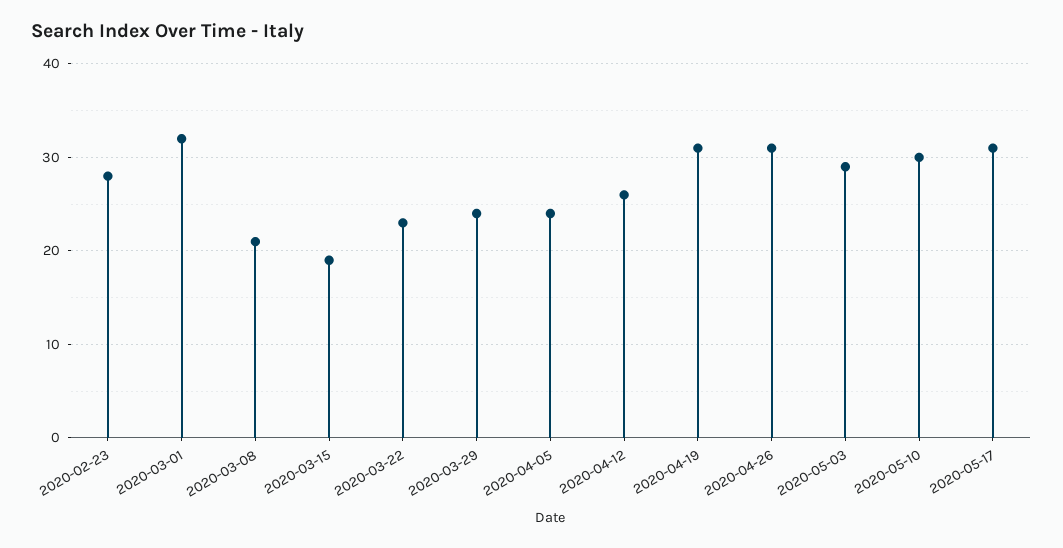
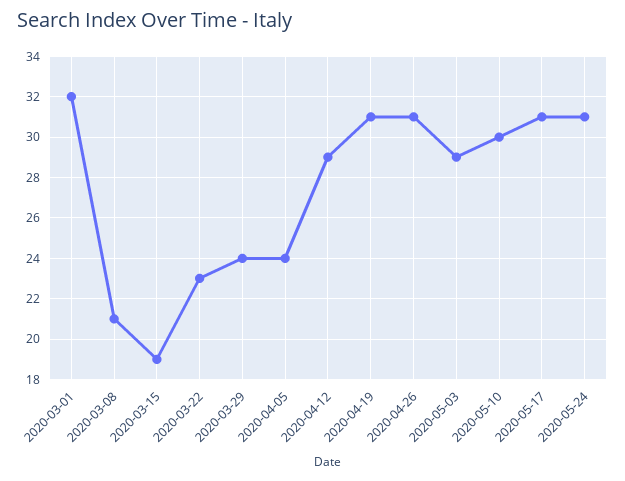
2020-02-23: 28 -> none
2020-04-12: 26 -> 29
2020-05-24: none -> 31

